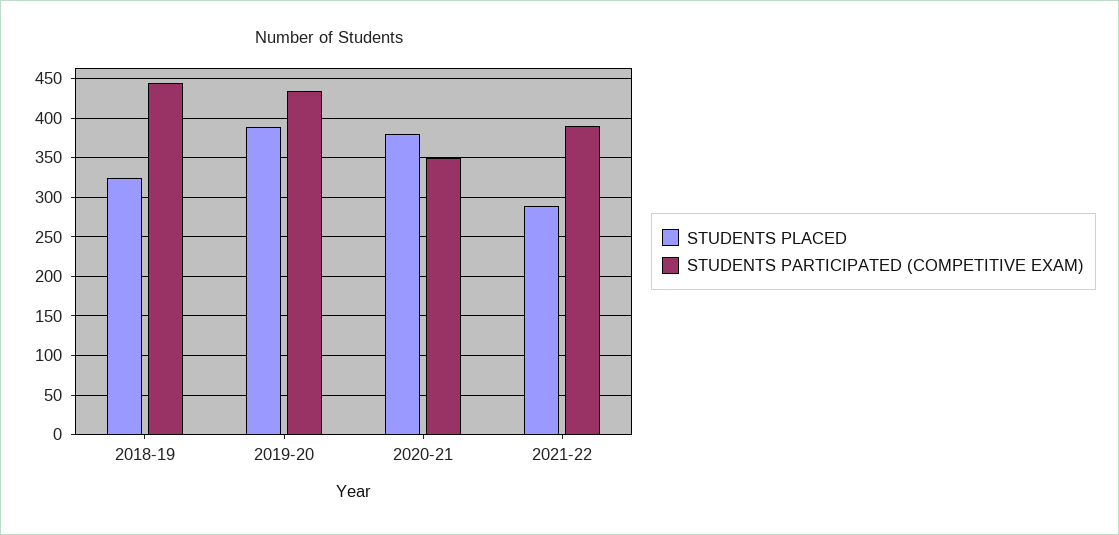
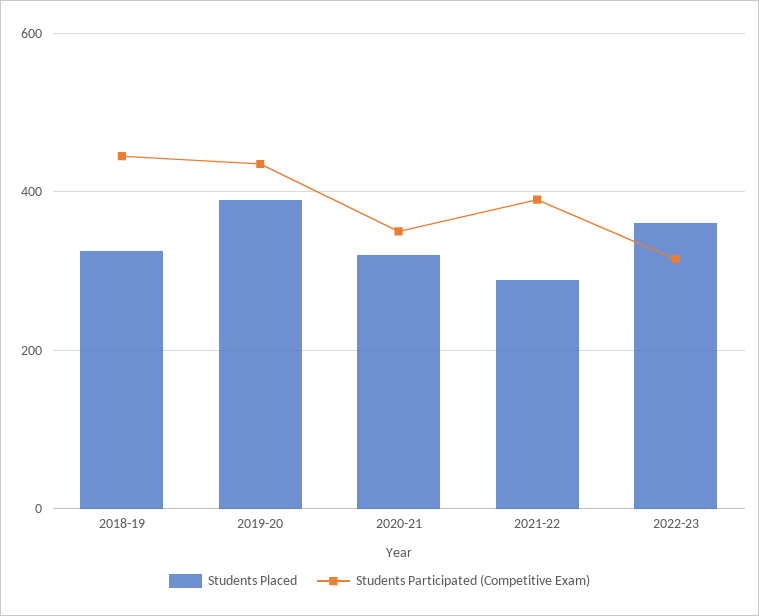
STUDENTS PLACED, 2020-21: 380 -> 320
STUDENTS PLACED, 2022-23: none -> 360
STUDENTS PARTICIPATED (COMPETITIVE EXAM), 2022-23: none -> 320

